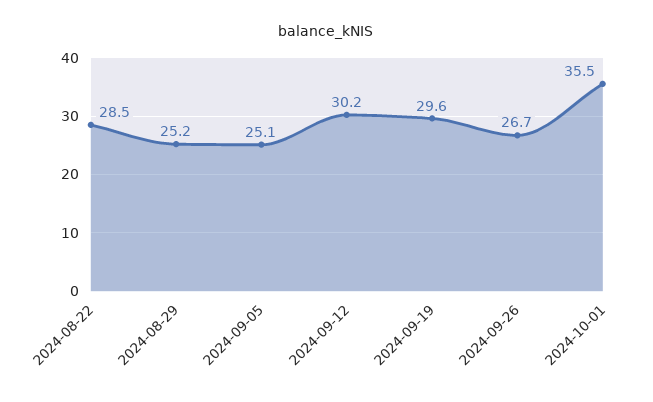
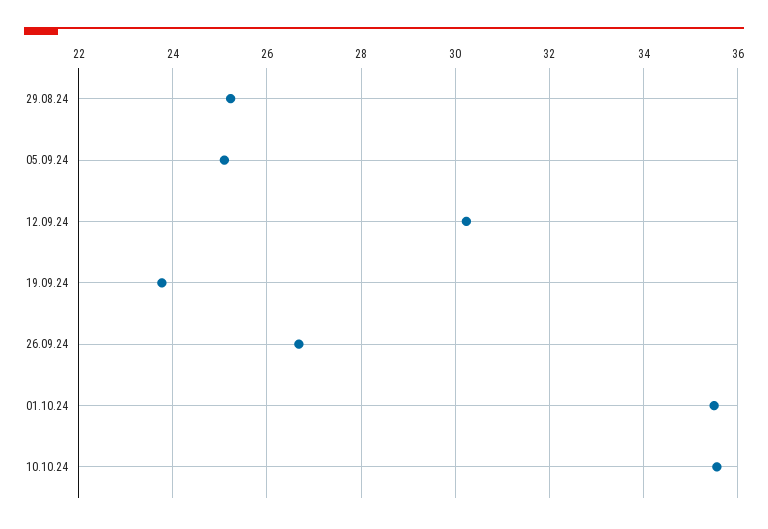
2024-08-22: 28.5 -> none
2024-09-19: 29.6 -> 23.8
10.10.24: none -> 35.6

